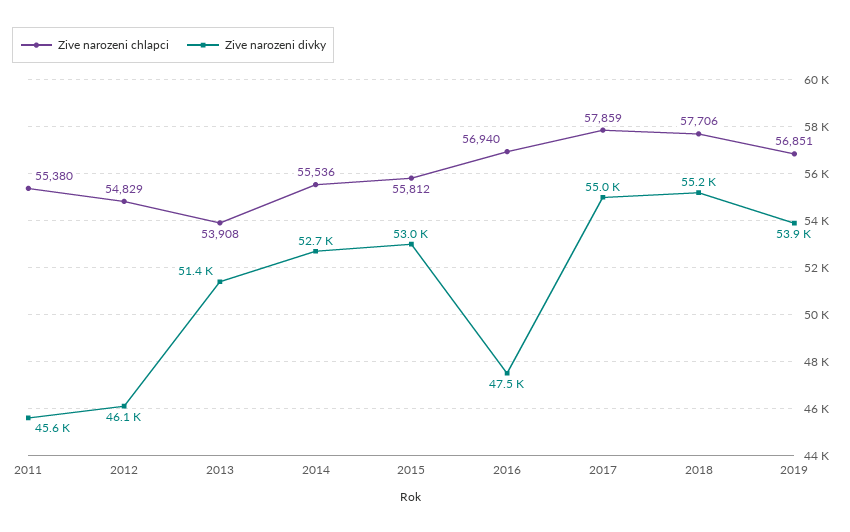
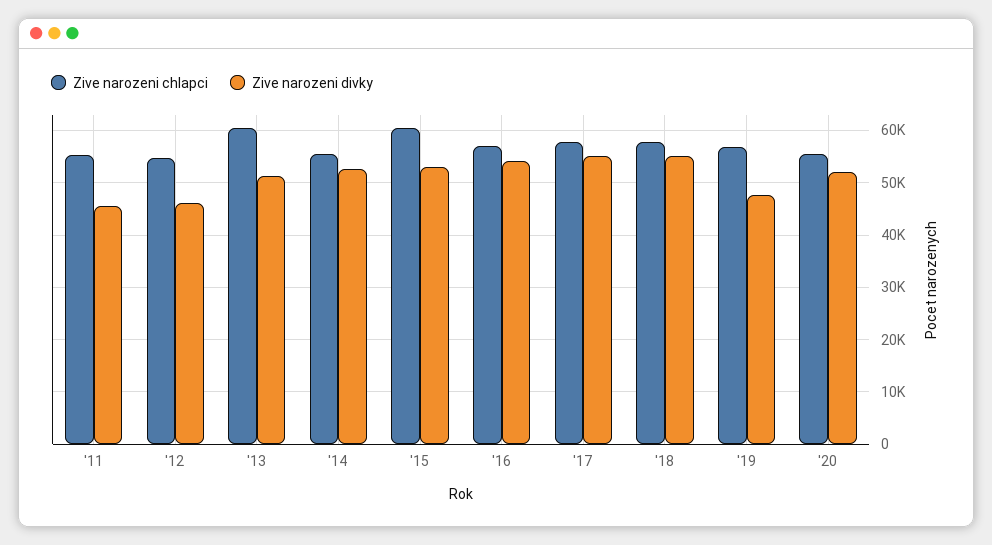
Zive narozeni chlapci, 2013: 53908 -> 60000
Zive narozeni chlapci, 2015: 55812 -> 60000
Zive narozeni divky, 2016: 47500 -> 54000
Zive narozeni divky, 2019: 53900 -> 48000
Zive narozeni chlapci, '20: none -> 56000
Zive narozeni divky, '20: none -> 52000

